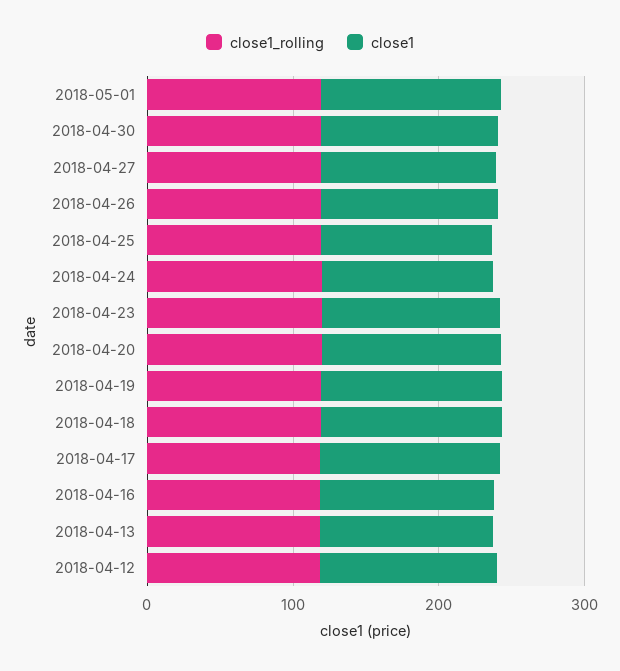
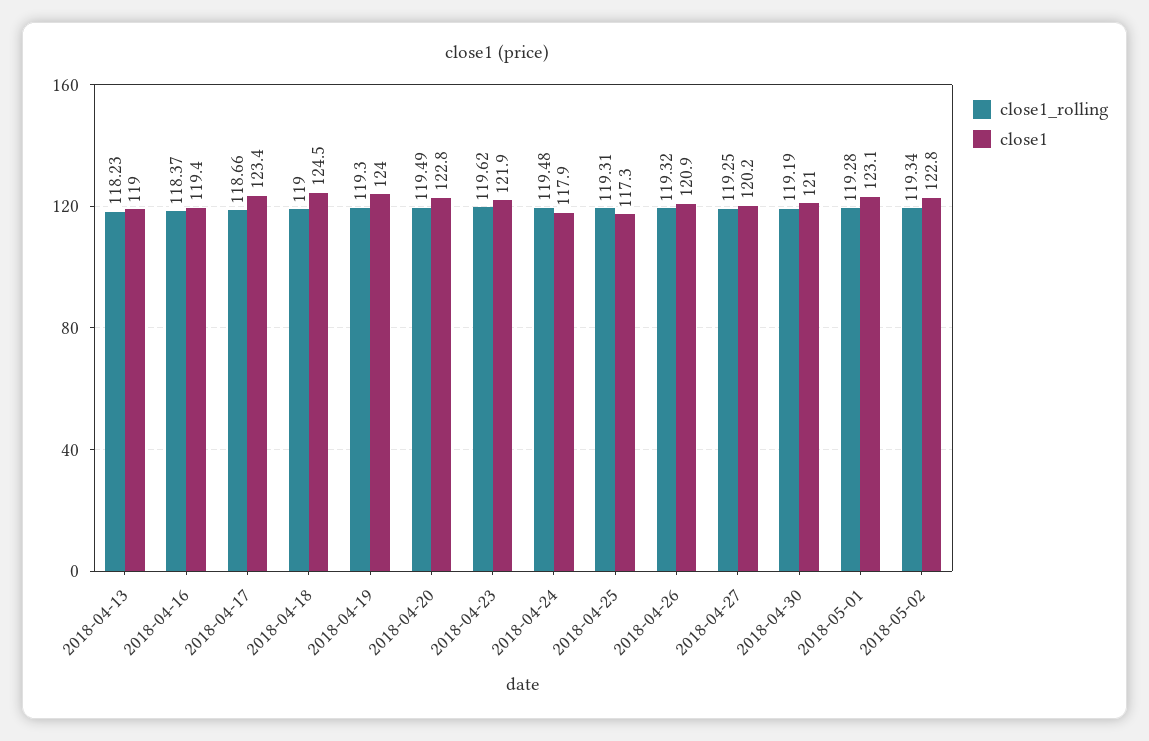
close1_rolling, 2018-04-12: 120 -> none
close1, 2018-04-12: 120 -> none
close1_rolling, 2018-05-02: none -> 119.34
close1, 2018-05-02: none -> 122.8

